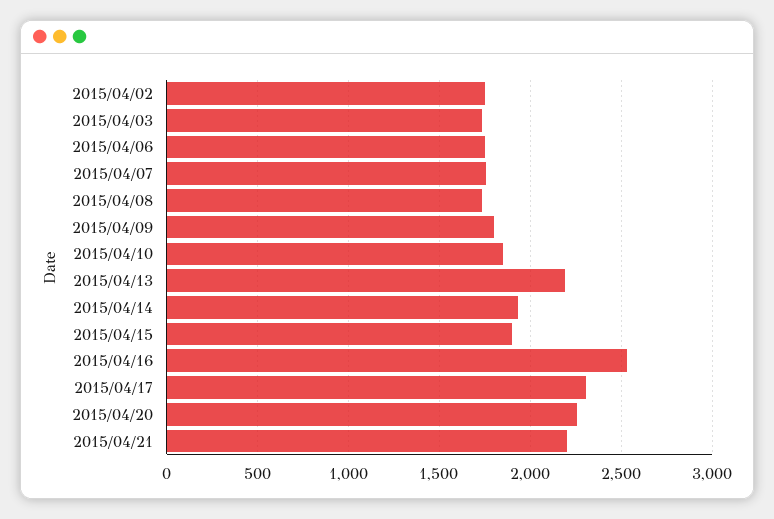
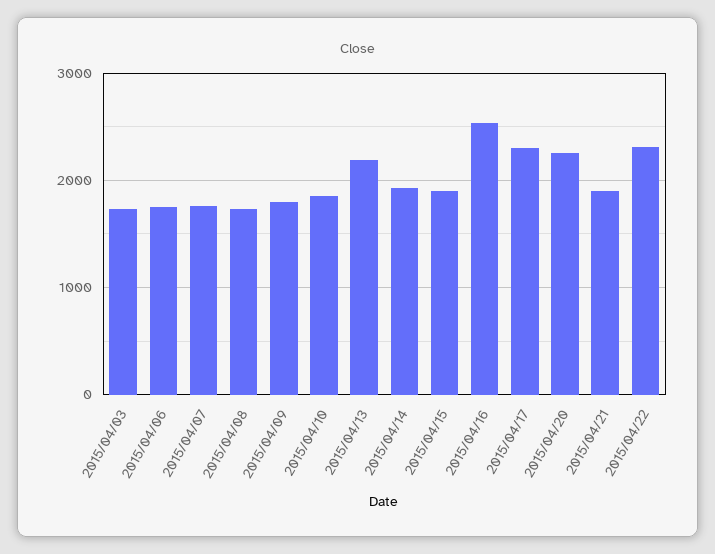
2015/04/02: 1750 -> none
2015/04/21: 2200 -> 1900
2015/04/22: none -> 2300

